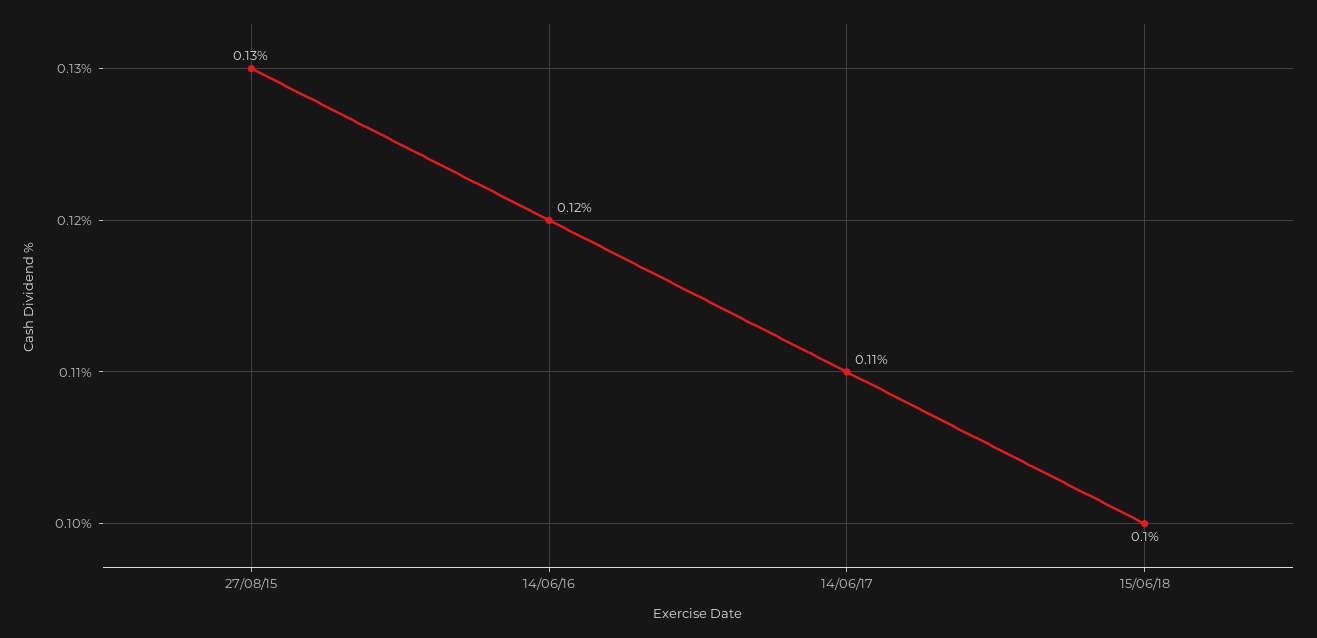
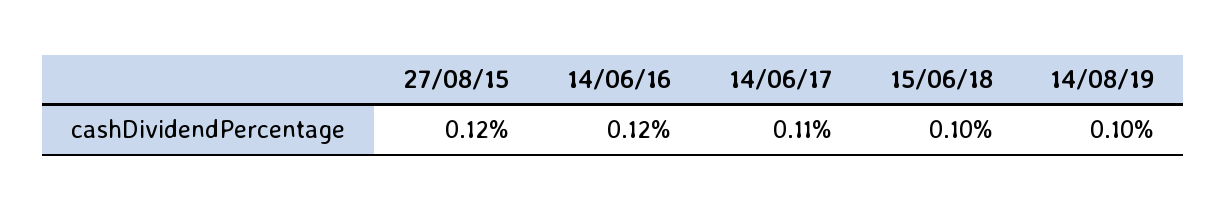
27/08/15: 0.13 -> 0.12
14/08/19: none -> 0.1

